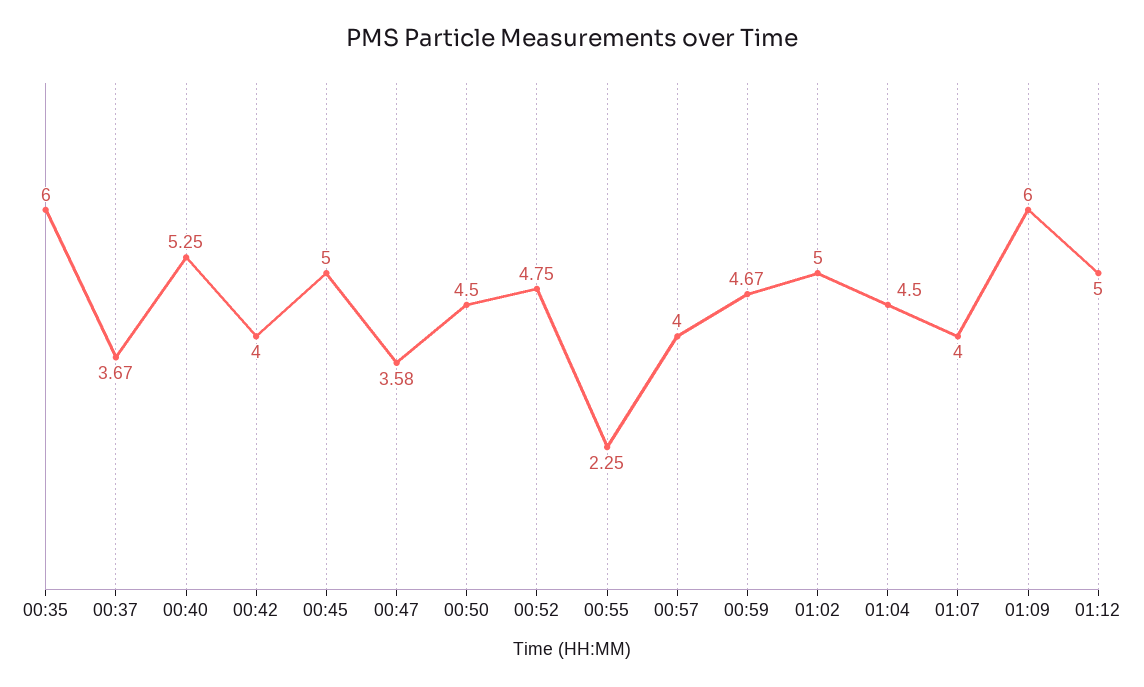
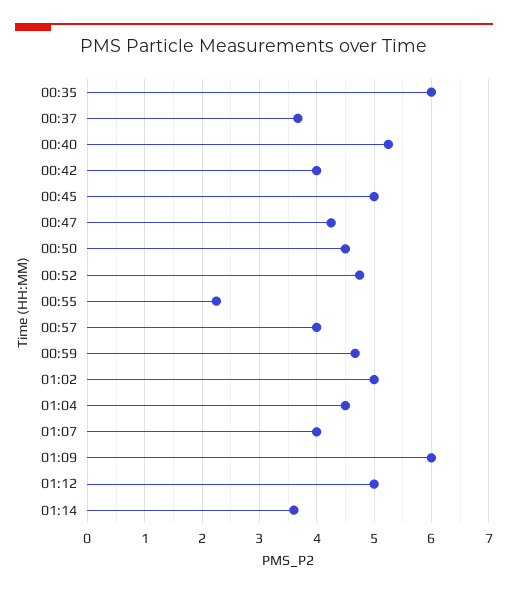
00:47: 3.58 -> 4.2
01:14: none -> 3.6

